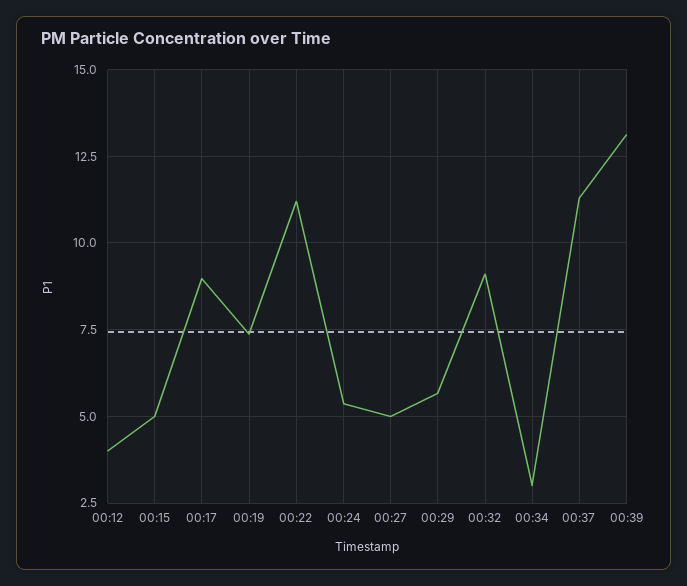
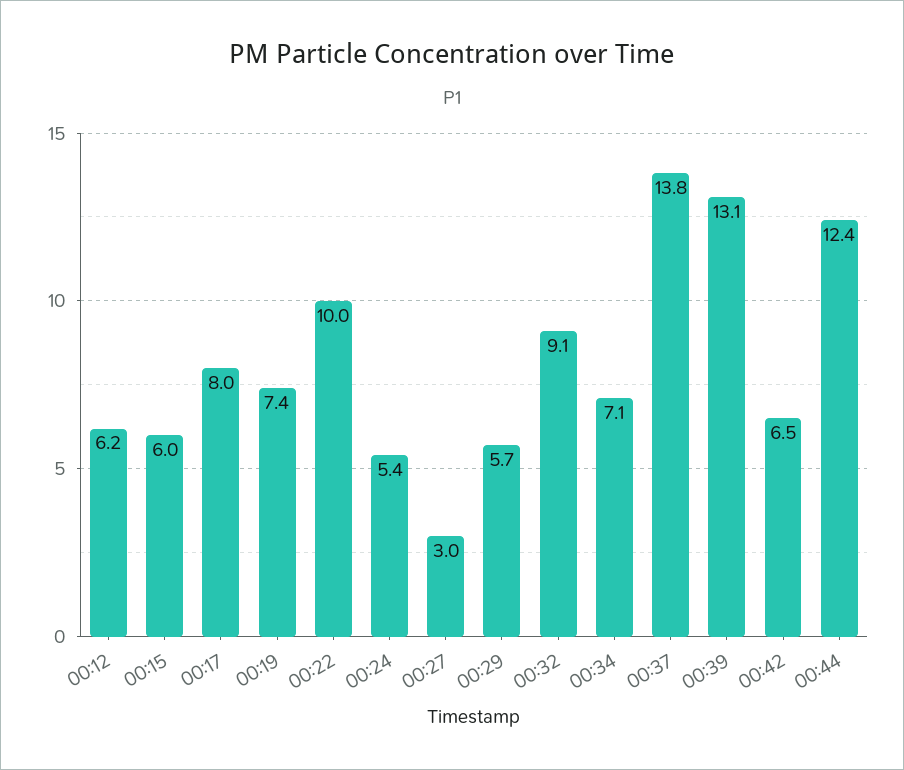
00:12: 4 -> 6.2
00:15: 5 -> 6
00:17: 9 -> 8
00:22: 11.25 -> 10
00:27: 5 -> 3
00:34: 3 -> 7.1
00:37: 11.25 -> 13.8
00:42: none -> 6.5
00:44: none -> 12.4

